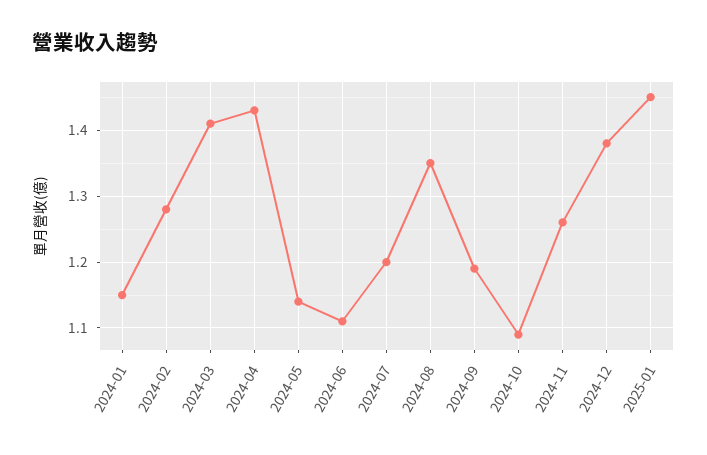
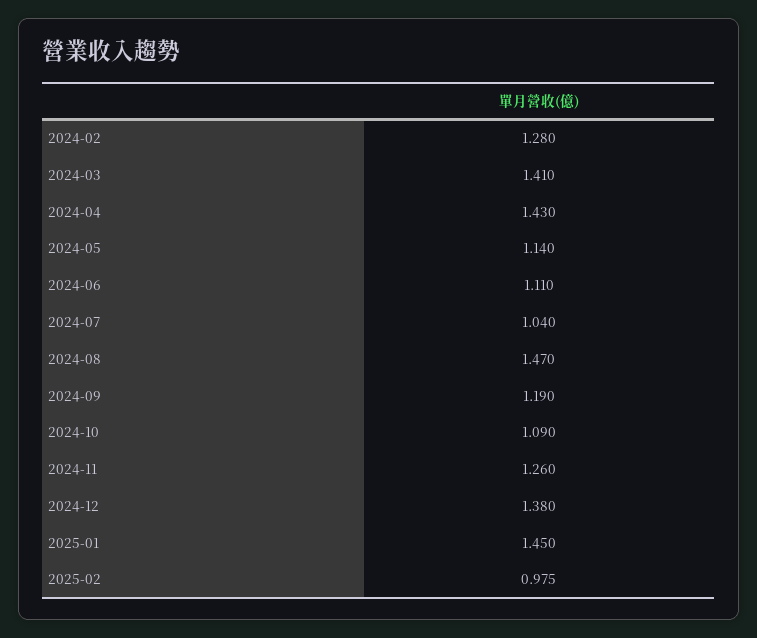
2024-01: 1.15 -> none
2024-07: 1.2 -> 1.04
2024-08: 1.35 -> 1.47
2025-02: none -> 0.975

